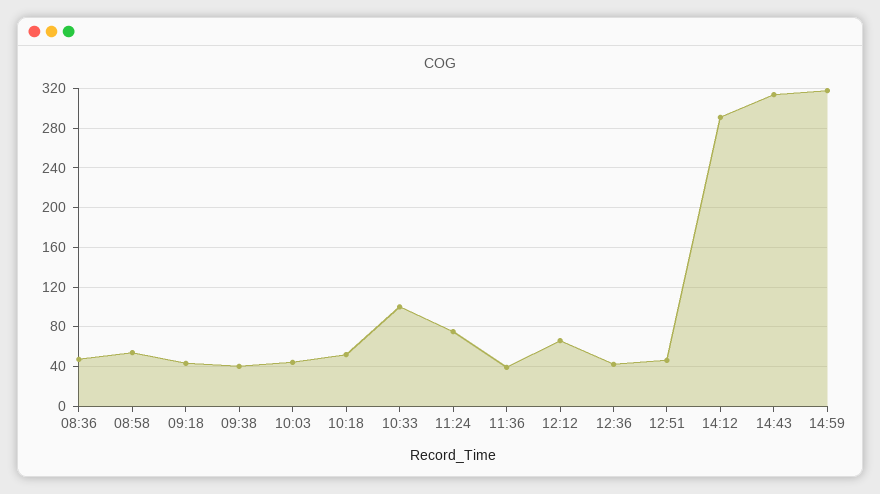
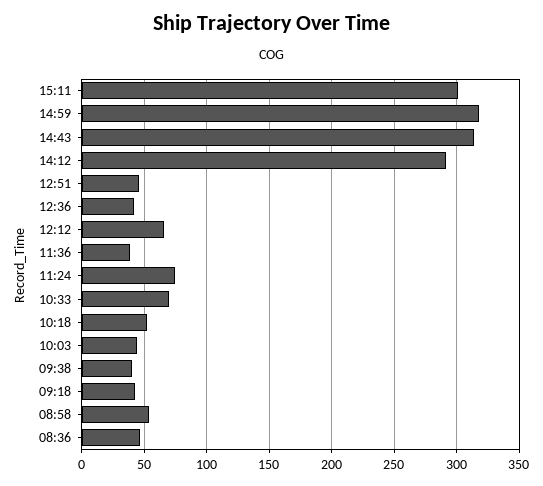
10:33: 100 -> 70
15:11: none -> 300

